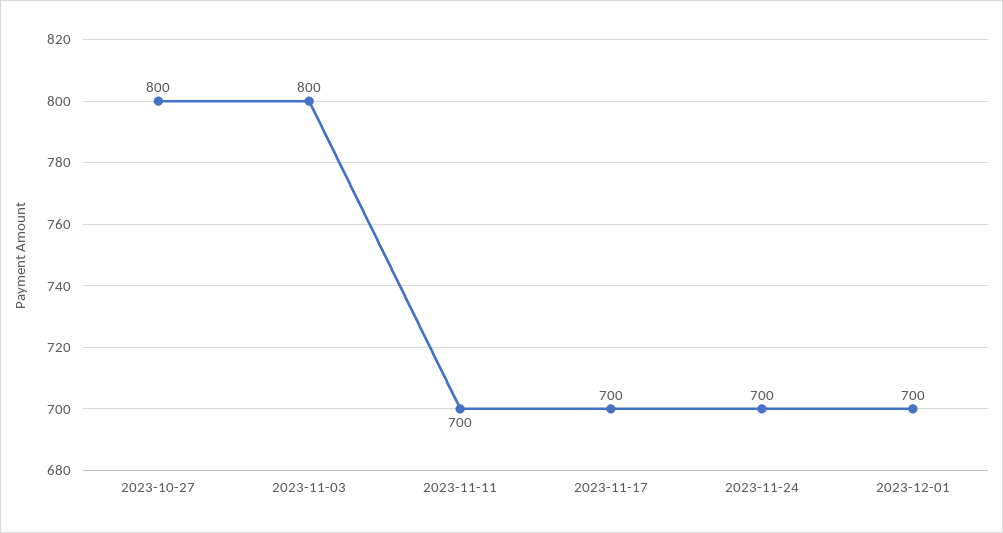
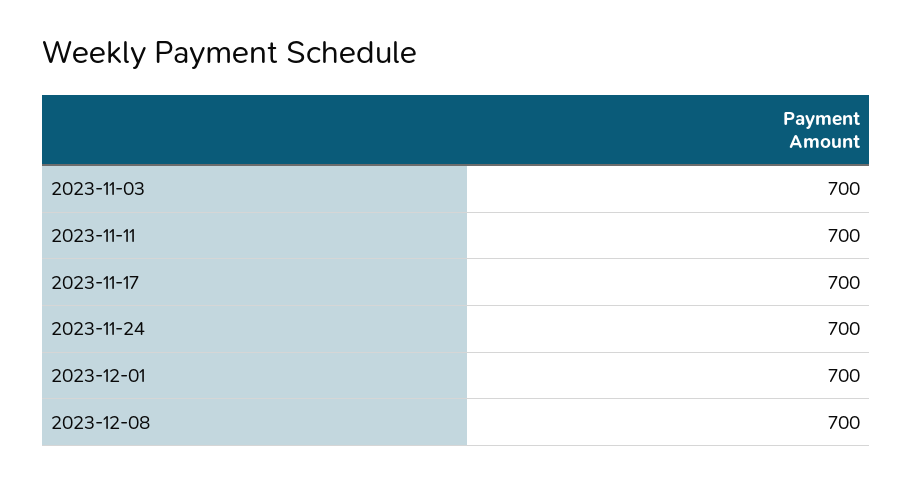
2023-10-27: 800 -> none
2023-11-03: 800 -> 700
2023-12-08: none -> 700

